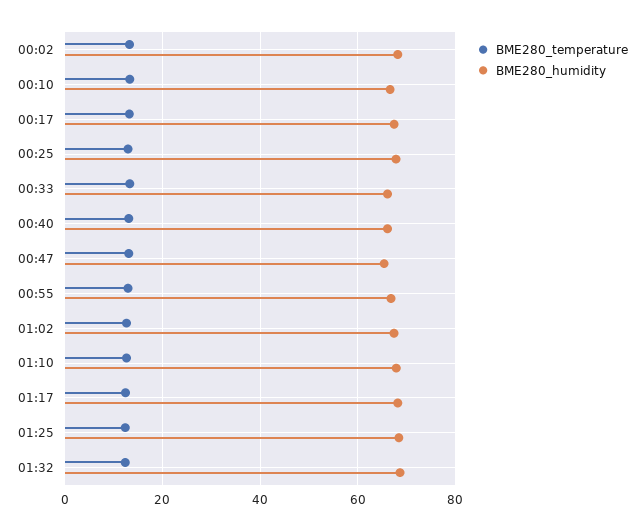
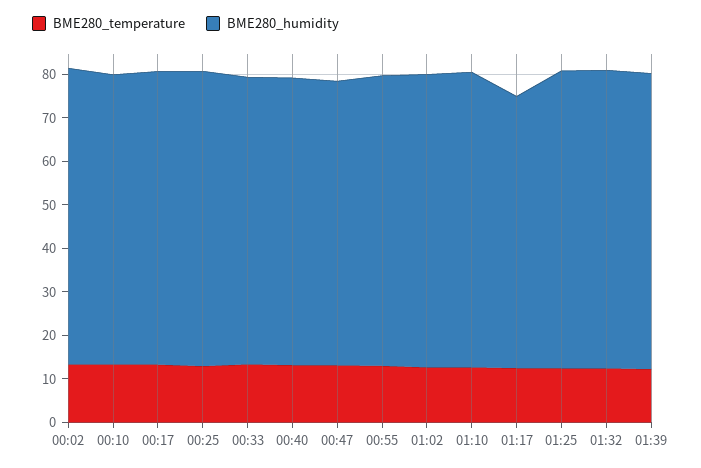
BME280_humidity, 01:17: 68 -> 62
BME280_temperature, 01:39: none -> 12
BME280_humidity, 01:39: none -> 68

